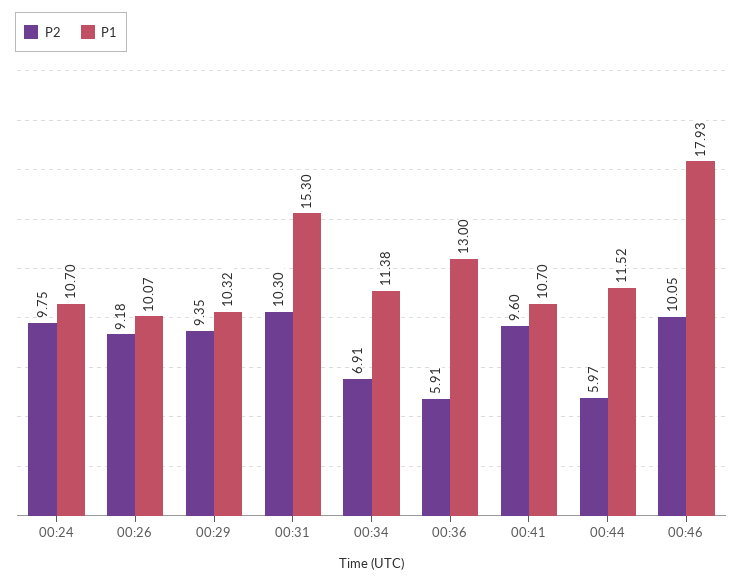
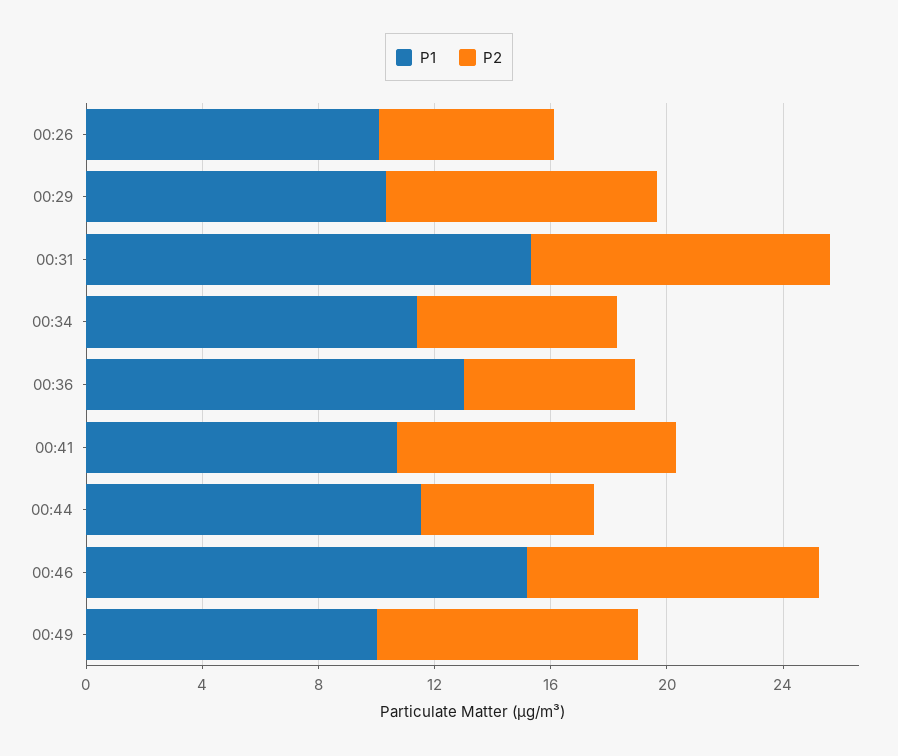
P2, 00:24: 9.75 -> none
P1, 00:24: 10.7 -> none
P2, 00:26: 9.18 -> 6
P1, 00:46: 17.93 -> 15
P1, 00:49: none -> 10
P2, 00:49: none -> 9

